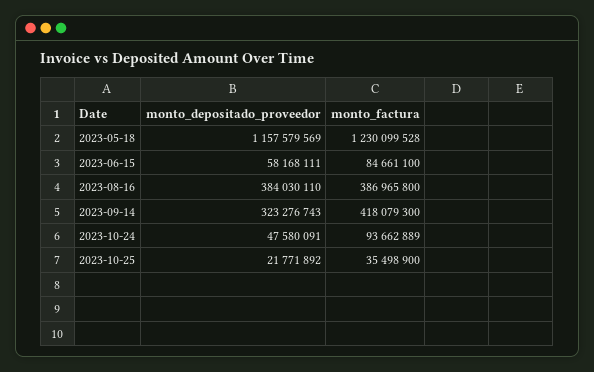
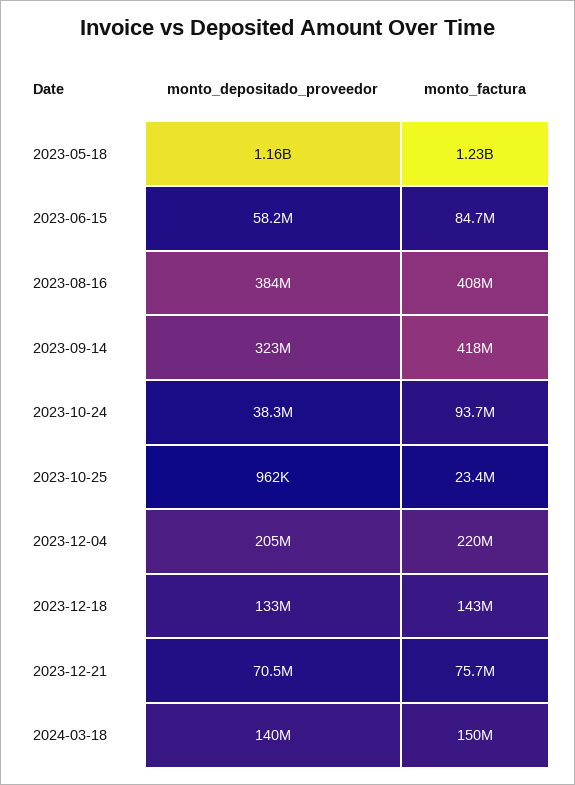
monto_factura, 2023-08-16: 386965800 -> 408000000
monto_depositado_proveedor, 2023-10-24: 47580091 -> 38300000
monto_depositado_proveedor, 2023-10-25: 21771892 -> 962000
monto_factura, 2023-10-25: 35498900 -> 23400000
monto_depositado_proveedor, 2023-12-04: none -> 205000000
monto_factura, 2023-12-04: none -> 220000000
monto_depositado_proveedor, 2023-12-18: none -> 133000000
monto_factura, 2023-12-18: none -> 143000000
monto_depositado_proveedor, 2023-12-21: none -> 70500000
monto_factura, 2023-12-21: none -> 75700000
monto_depositado_proveedor, 2024-03-18: none -> 140000000
monto_factura, 2024-03-18: none -> 150000000

